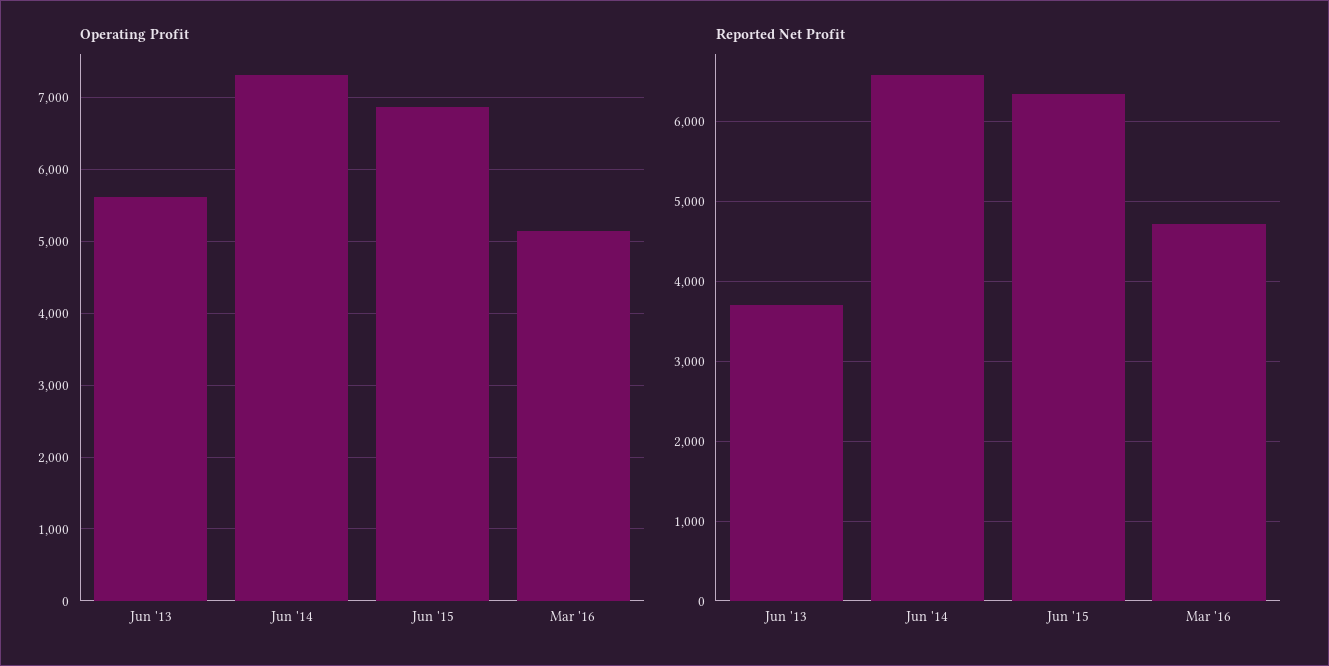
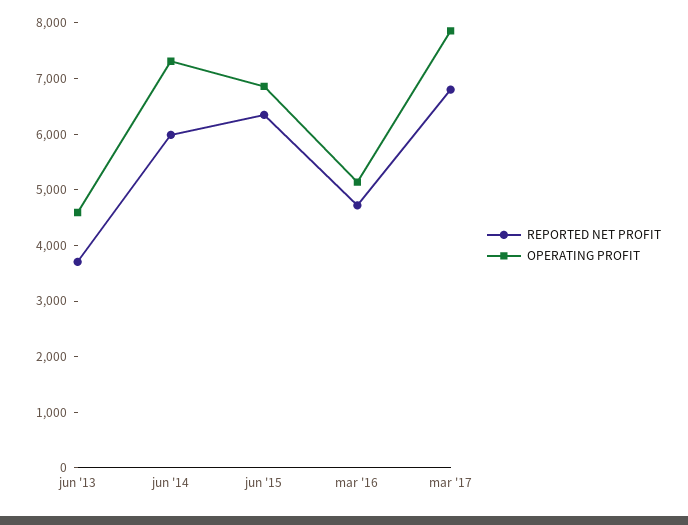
Operating Profit, Jun '13: 5600 -> 4600
Reported Net Profit, Jun '14: 6600 -> 6000
Reported Net Profit, mar '17: none -> 6800
Operating Profit, mar '17: none -> 7800

